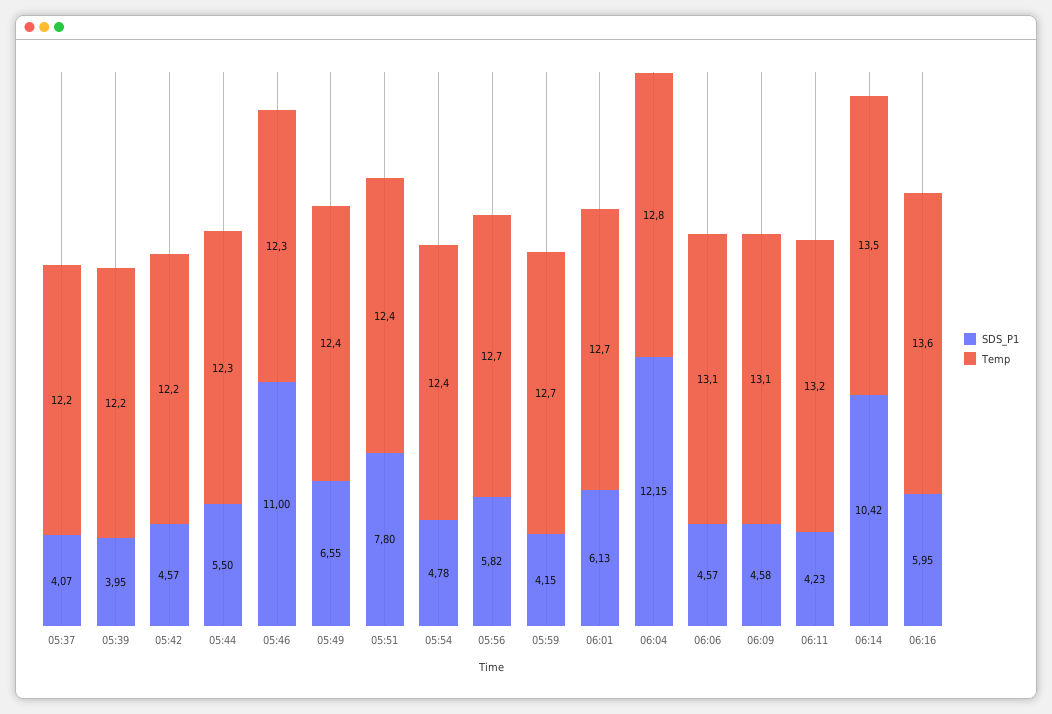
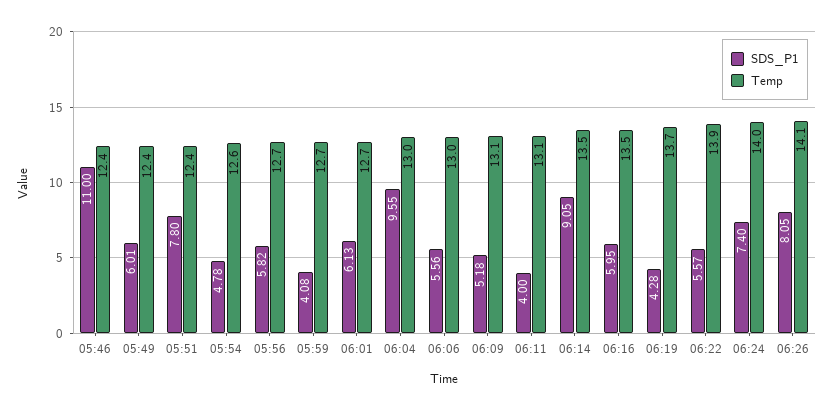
SDS_P1, 05:37: 4.07 -> none
Temp, 05:37: 12.2 -> none
SDS_P1, 05:39: 3.95 -> none
Temp, 05:39: 12.2 -> none
SDS_P1, 05:42: 4.57 -> none
Temp, 05:42: 12.2 -> none
SDS_P1, 05:44: 5.5 -> none
Temp, 05:44: 12.3 -> none
Temp, 05:46: 12.3 -> 12.4
SDS_P1, 05:49: 6.55 -> 6.01
Temp, 05:54: 12.4 -> 12.6
SDS_P1, 05:59: 4.15 -> 4.08
SDS_P1, 06:04: 12.15 -> 9.55
Temp, 06:04: 12.8 -> 13
SDS_P1, 06:06: 4.57 -> 5.56
Temp, 06:06: 13.1 -> 13
SDS_P1, 06:09: 4.58 -> 5.18
SDS_P1, 06:11: 4.23 -> 4
Temp, 06:11: 13.2 -> 13.1
SDS_P1, 06:14: 10.42 -> 9.05
Temp, 06:16: 13.6 -> 13.5
SDS_P1, 06:19: none -> 4.28
Temp, 06:19: none -> 13.7
SDS_P1, 06:22: none -> 5.57
Temp, 06:22: none -> 13.9
SDS_P1, 06:24: none -> 7.4
Temp, 06:24: none -> 14
SDS_P1, 06:26: none -> 8.05
Temp, 06:26: none -> 14.1

